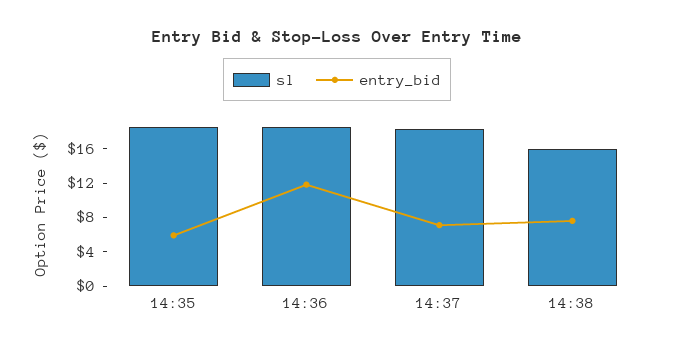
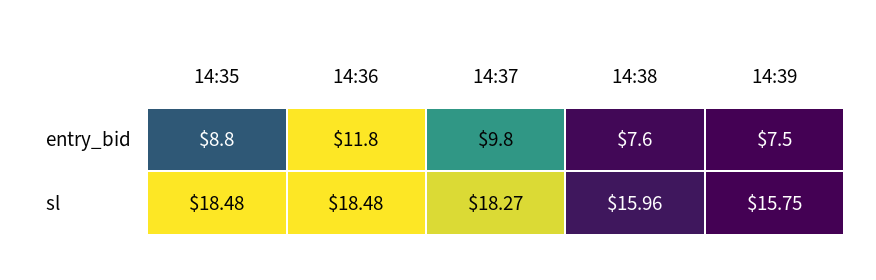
entry_bid, 14:35: 6 -> 8.8
entry_bid, 14:37: 7 -> 9.8
entry_bid, 14:39: none -> 7.5
sl, 14:39: none -> 15.75

